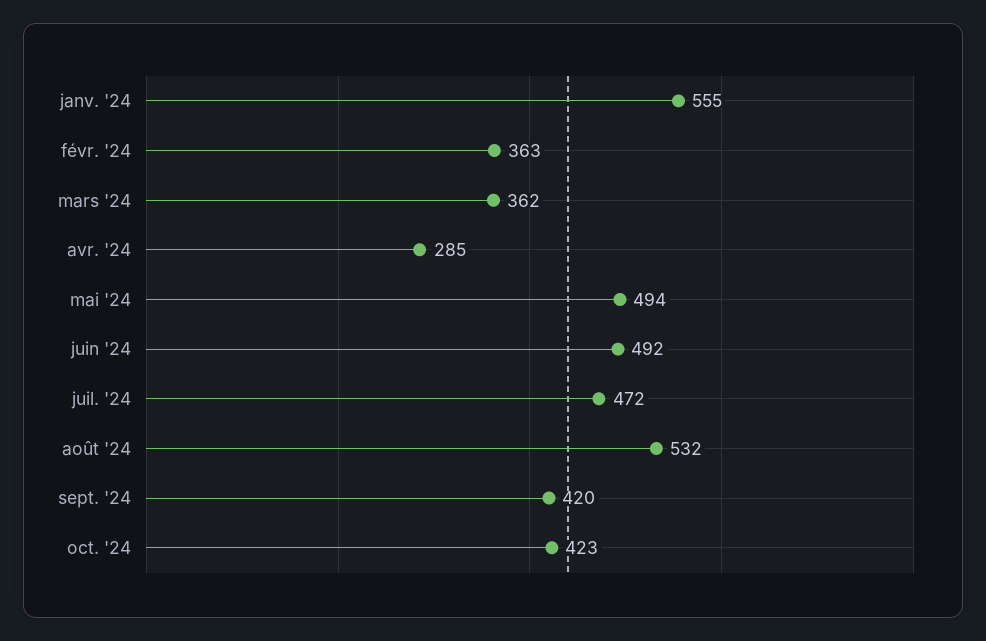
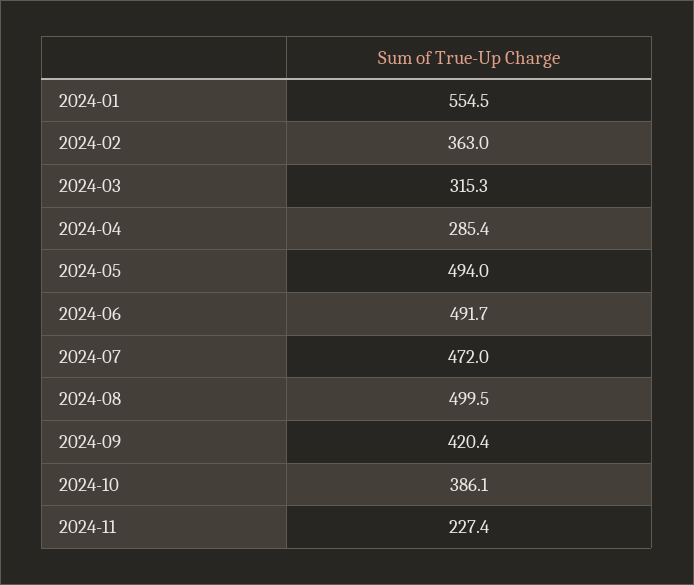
mars '24: 362 -> 315.3
août '24: 532 -> 499.5
oct. '24: 423 -> 386.1
2024-11: none -> 227.4

